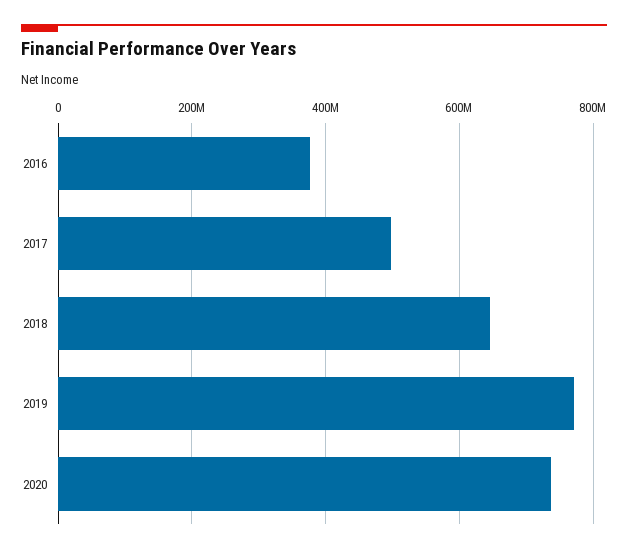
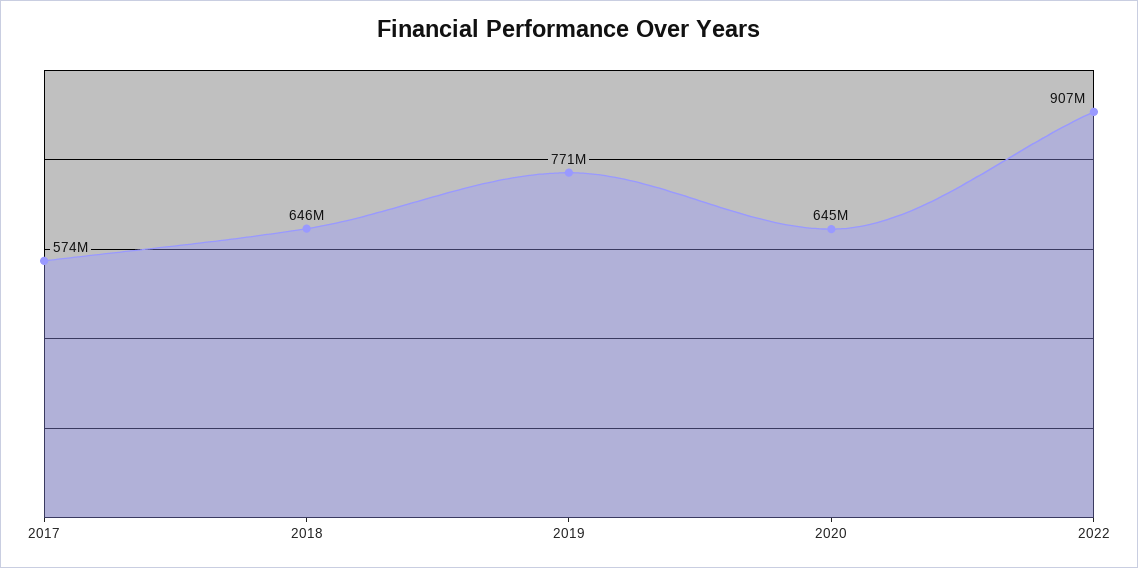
2016: 380000000 -> none
2017: 500000000 -> 574000000
2020: 740000000 -> 645000000
2022: none -> 907000000

